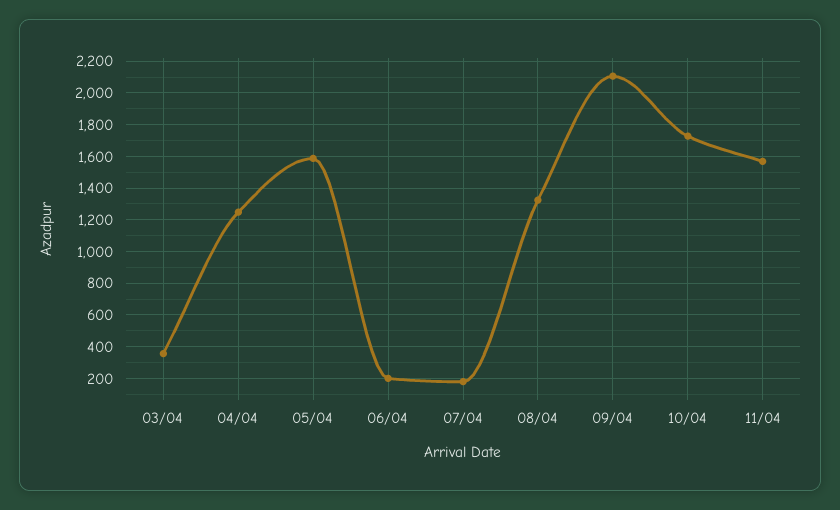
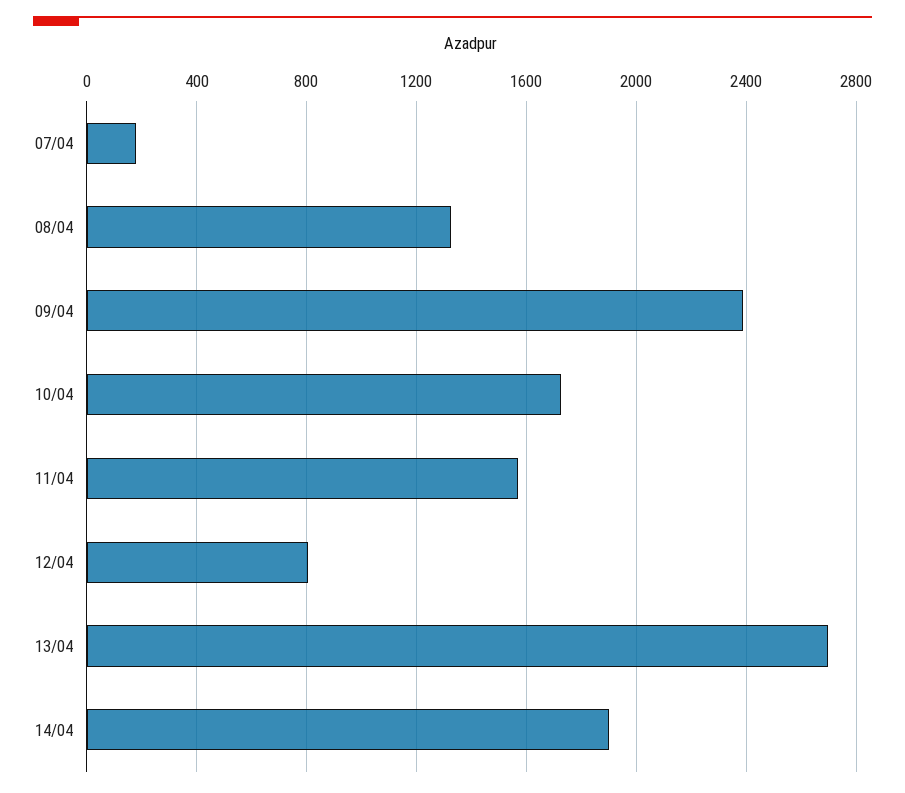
03/04: 350 -> none
04/04: 1250 -> none
05/04: 1600 -> none
06/04: 200 -> none
09/04: 2100 -> 2400
12/04: none -> 800
13/04: none -> 2700
14/04: none -> 1900

